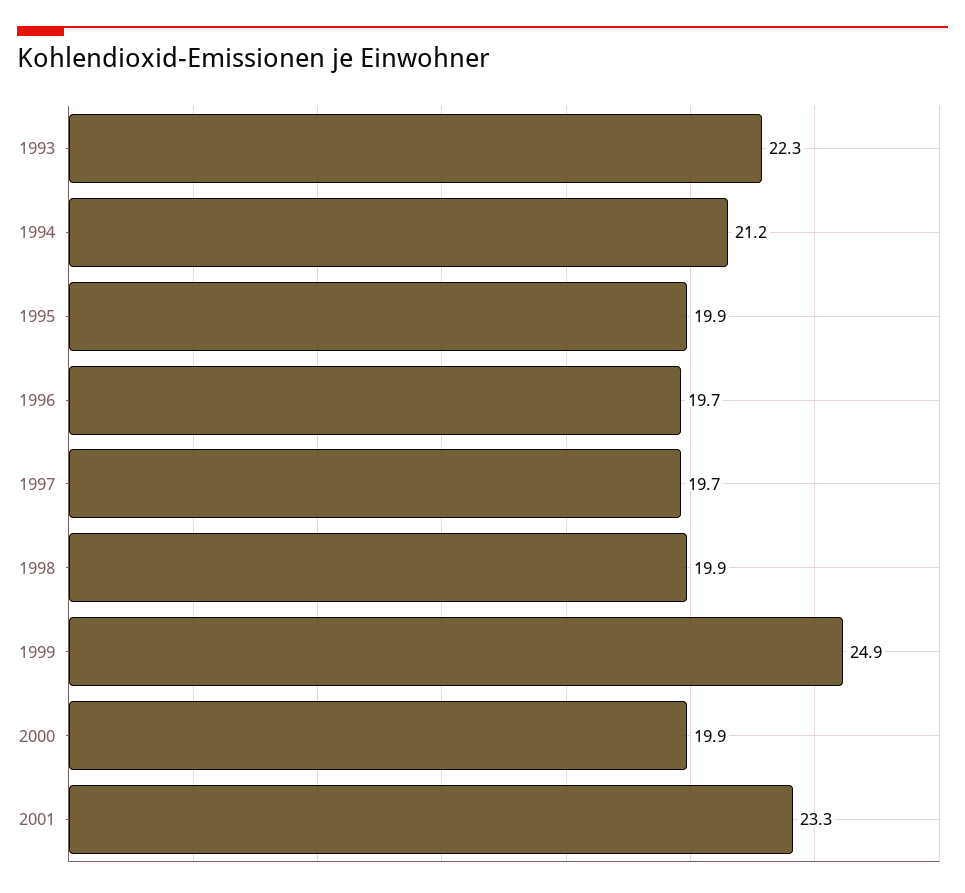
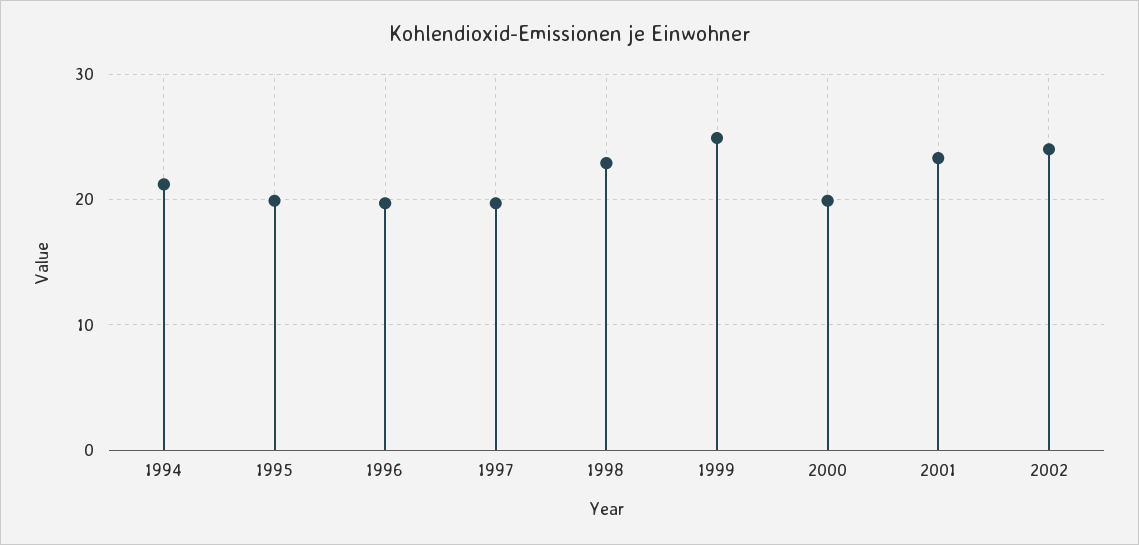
1993: 22.3 -> none
1998: 19.9 -> 23
2002: none -> 24

